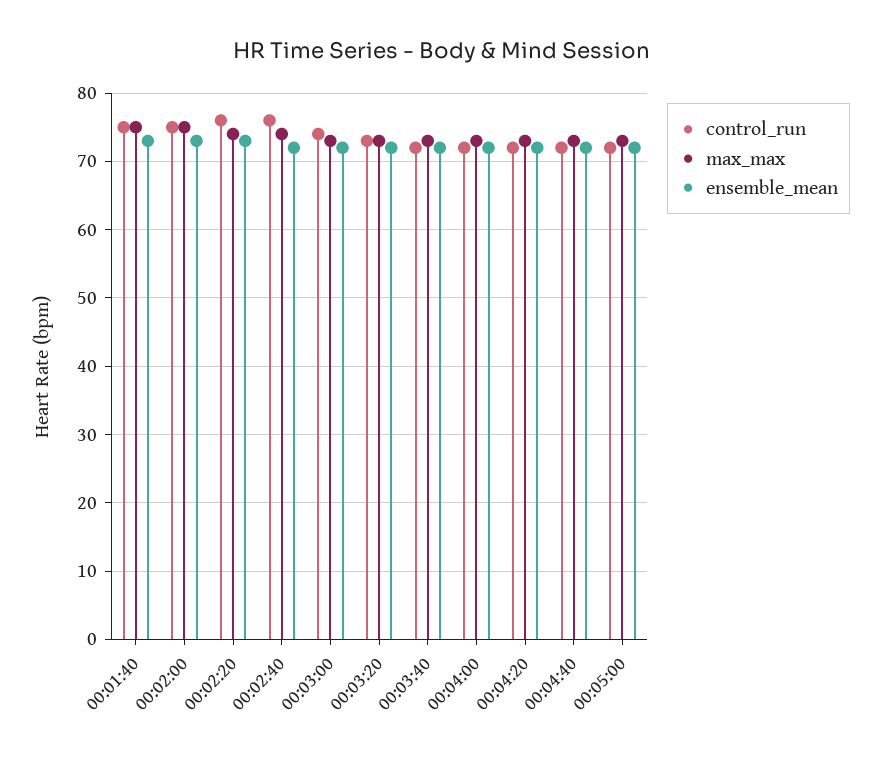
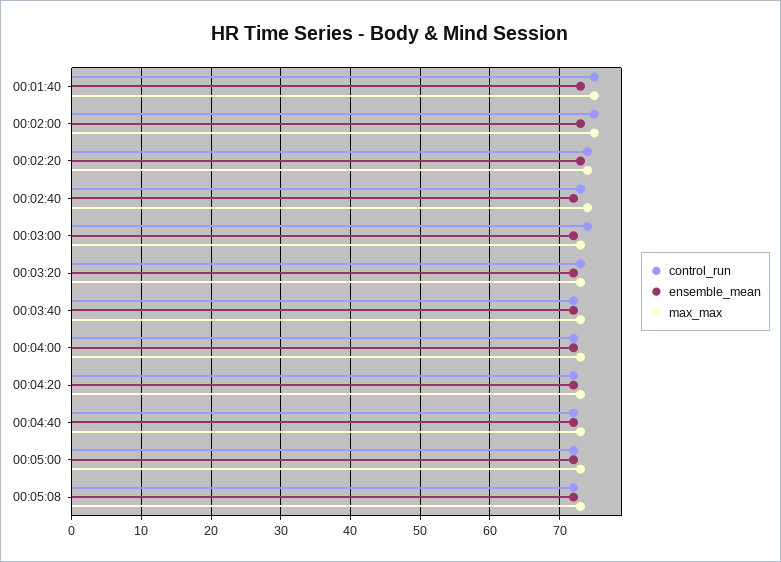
control_run, 00:02:20: 76 -> 74
control_run, 00:02:40: 76 -> 73
control_run, 00:05:08: none -> 72
ensemble_mean, 00:05:08: none -> 72
max_max, 00:05:08: none -> 73

